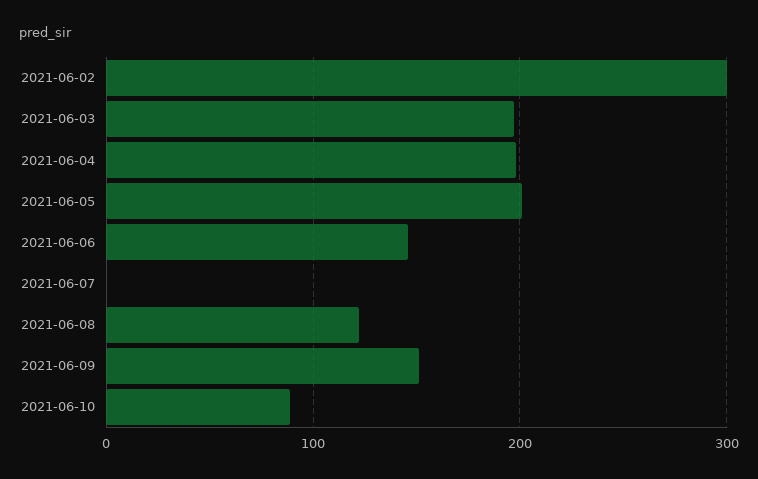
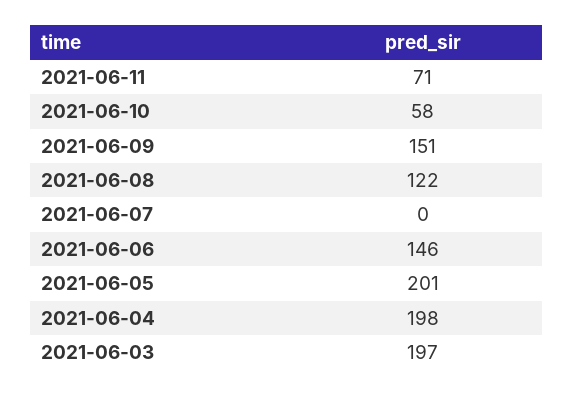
2021-06-02: 300 -> none
2021-06-10: 90 -> 58
2021-06-11: none -> 71

